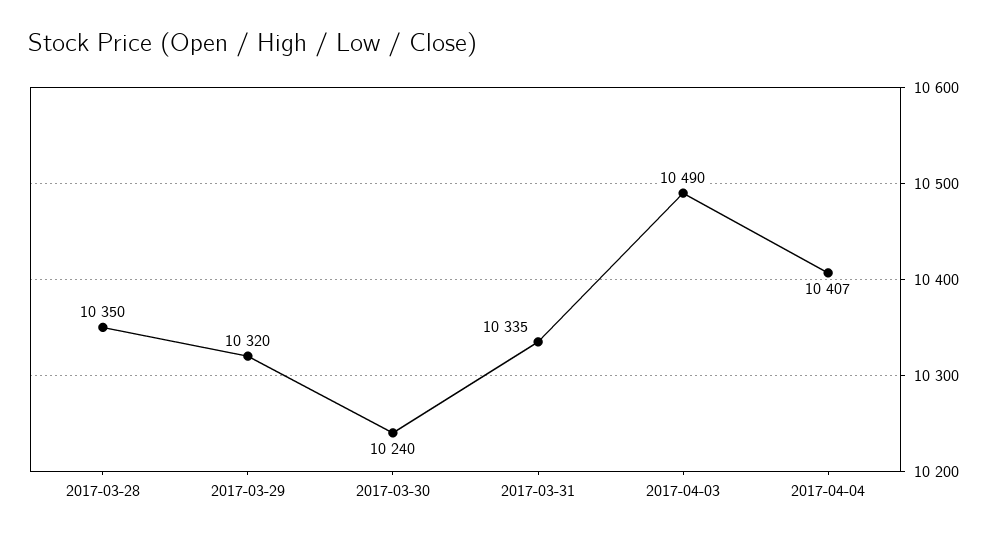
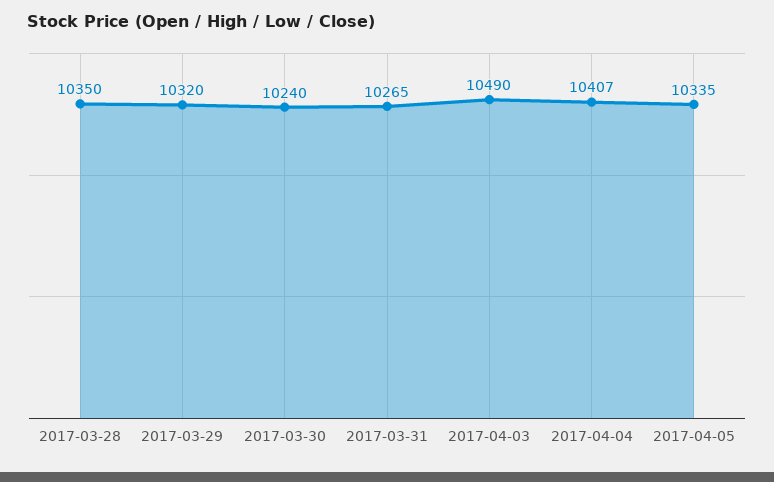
2017-03-31: 10335 -> 10265
2017-04-05: none -> 10335

